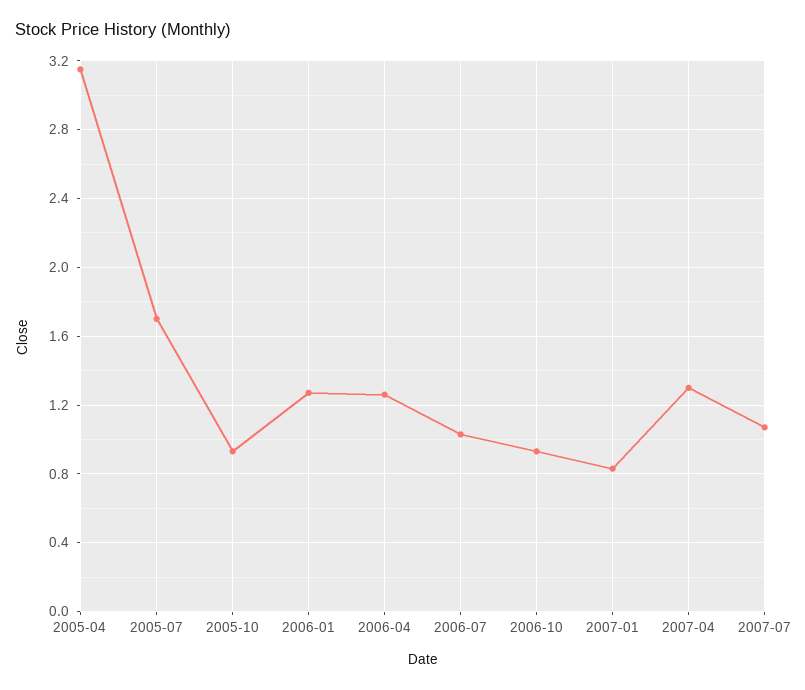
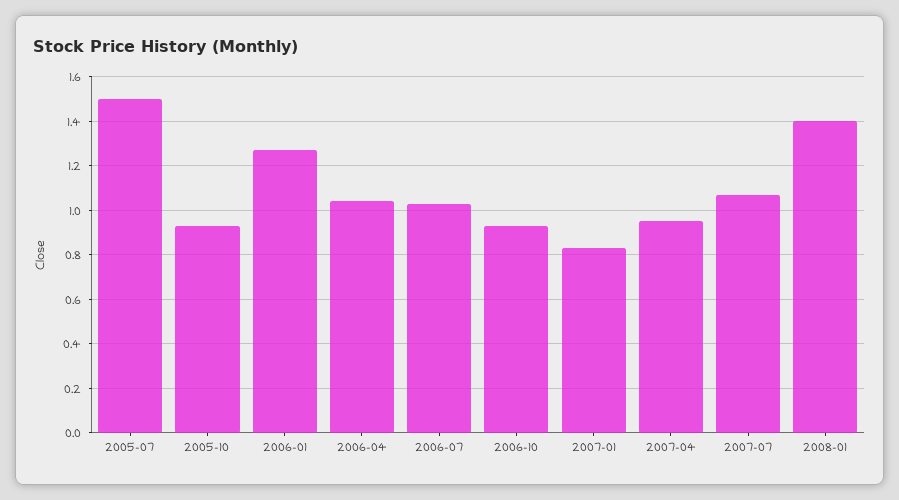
2005-04: 3.15 -> none
2005-07: 1.7 -> 1.5
2006-04: 1.25 -> 1.05
2007-04: 1.3 -> 0.95
2008-01: none -> 1.4

